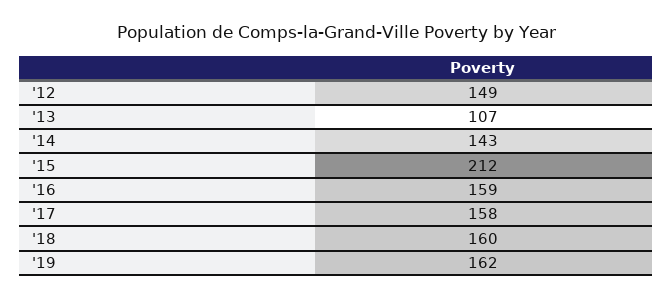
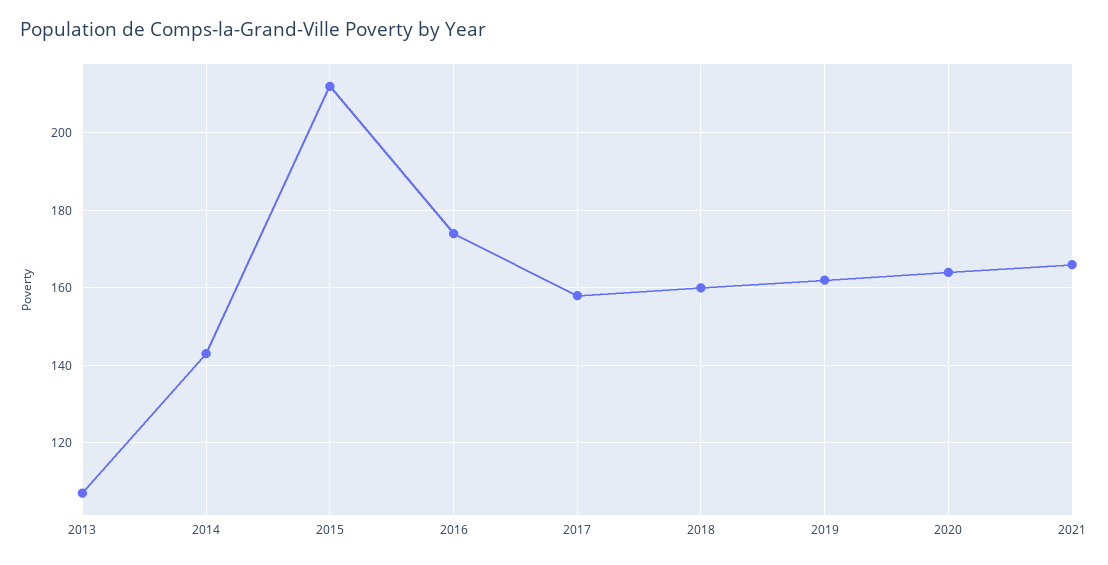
'12: 149 -> none
'16: 159 -> 175
2020: none -> 165
2021: none -> 165

